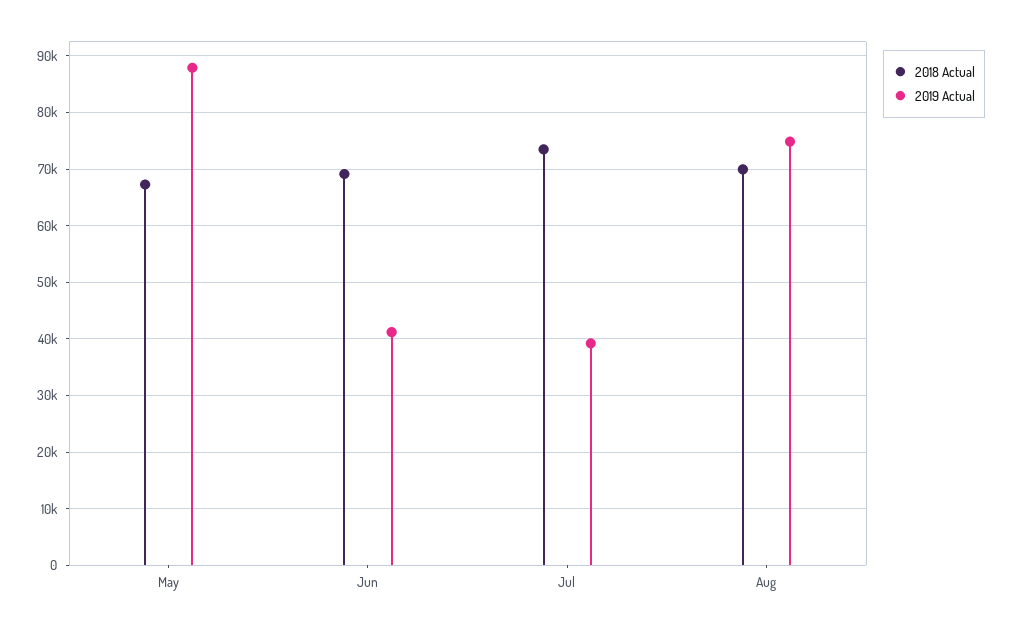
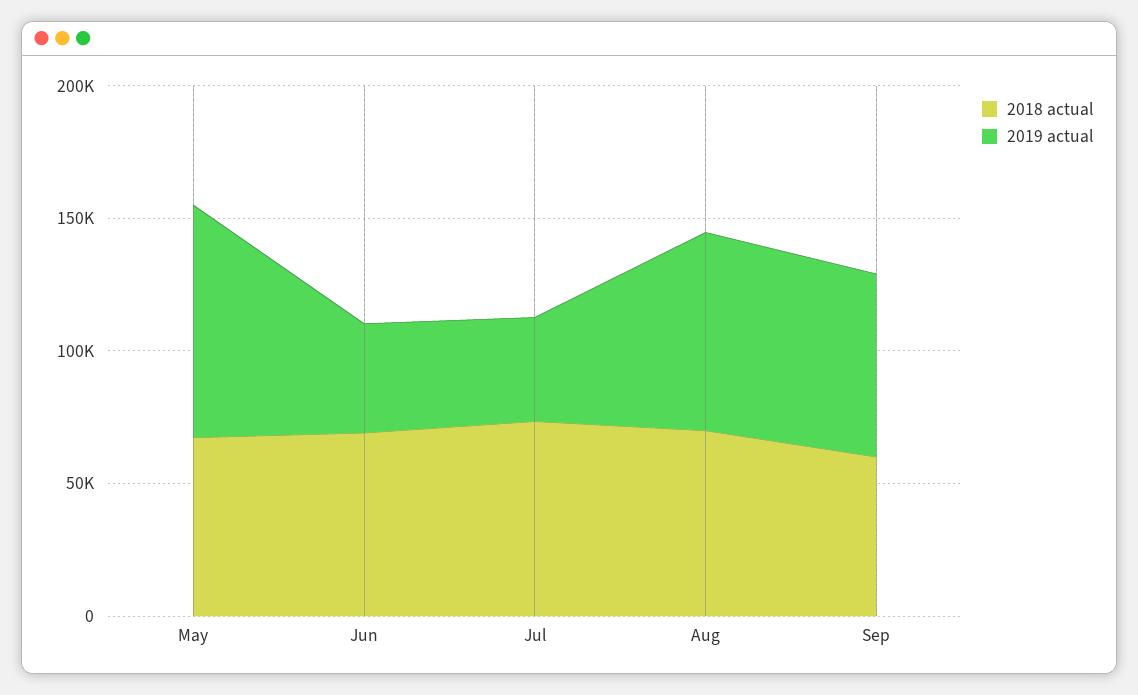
2018 Actual, Sep: none -> 60000
2019 Actual, Sep: none -> 70000

